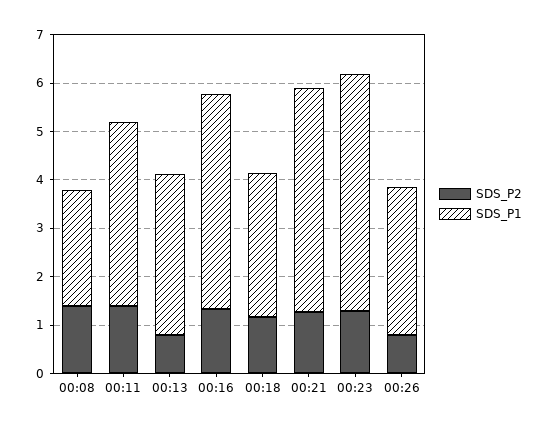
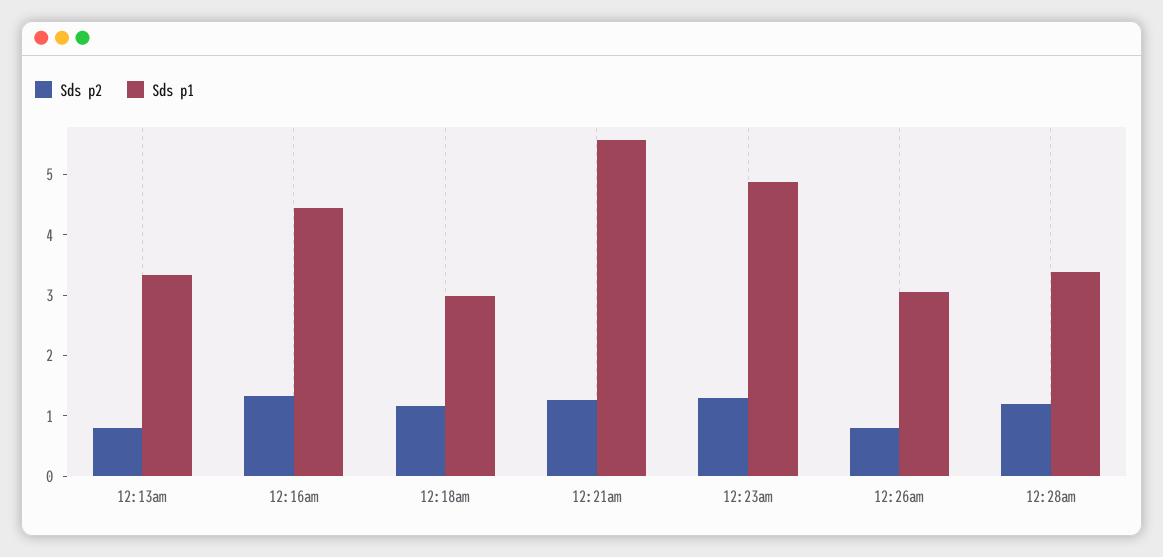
SDS_P2, 00:08: 1.4 -> none
SDS_P1, 00:08: 2.4 -> none
SDS_P2, 00:11: 1.4 -> none
SDS_P1, 00:11: 3.8 -> none
SDS_P1, 00:21: 4.6 -> 5.6
SDS_P2, 12:28am: none -> 1.2
SDS_P1, 12:28am: none -> 3.4

